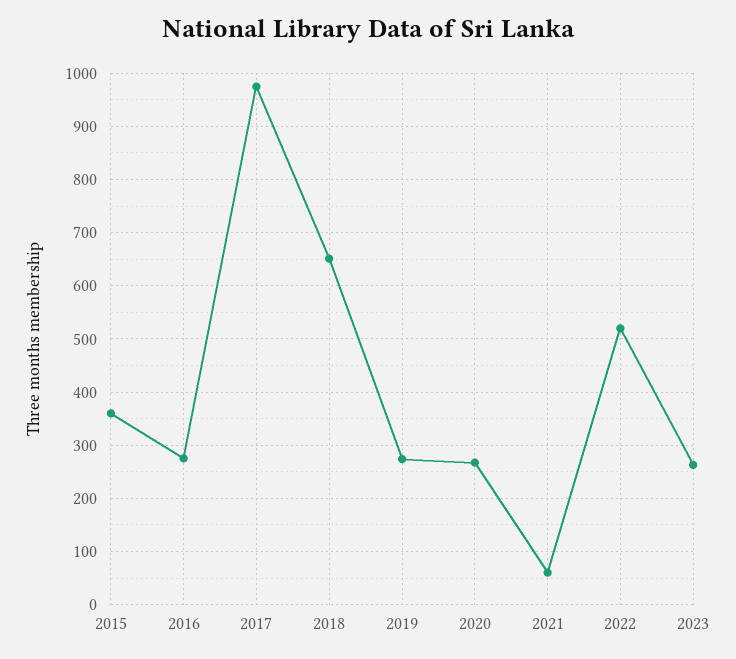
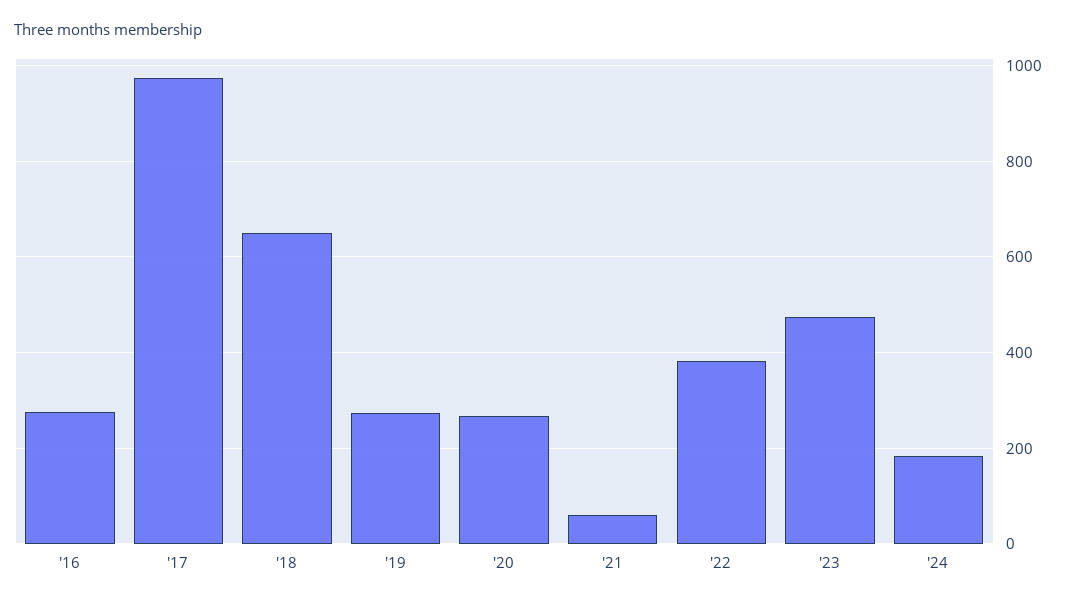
2015: 360 -> none
2022: 520 -> 380
2023: 260 -> 480
'24: none -> 180

